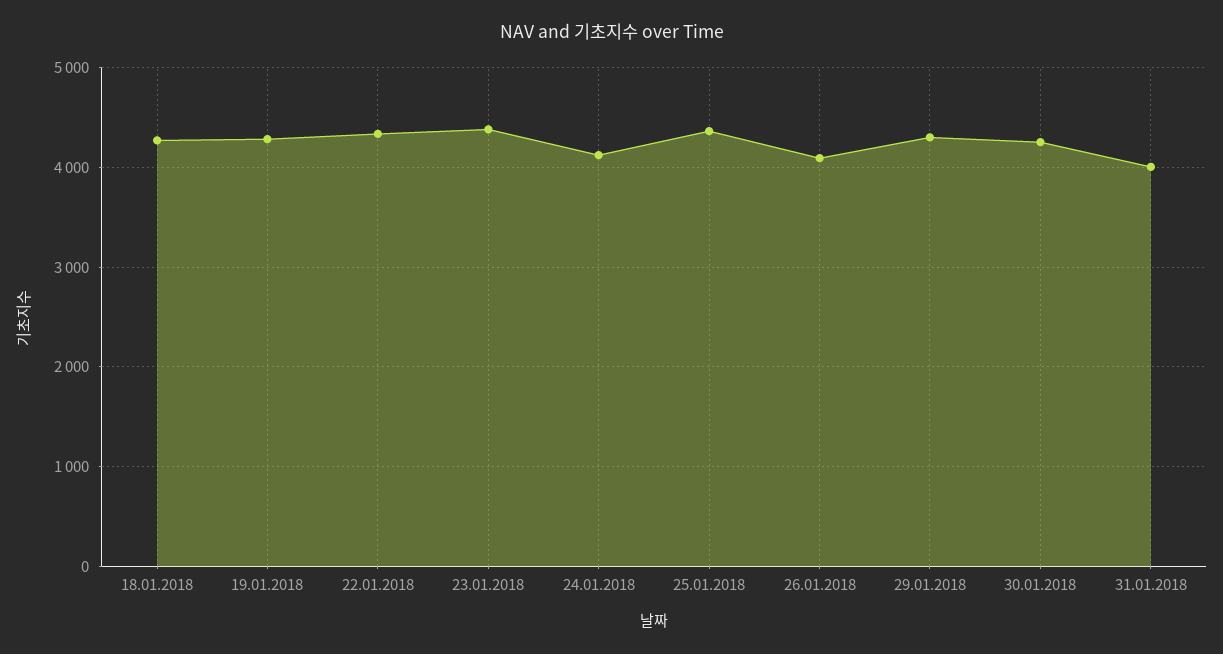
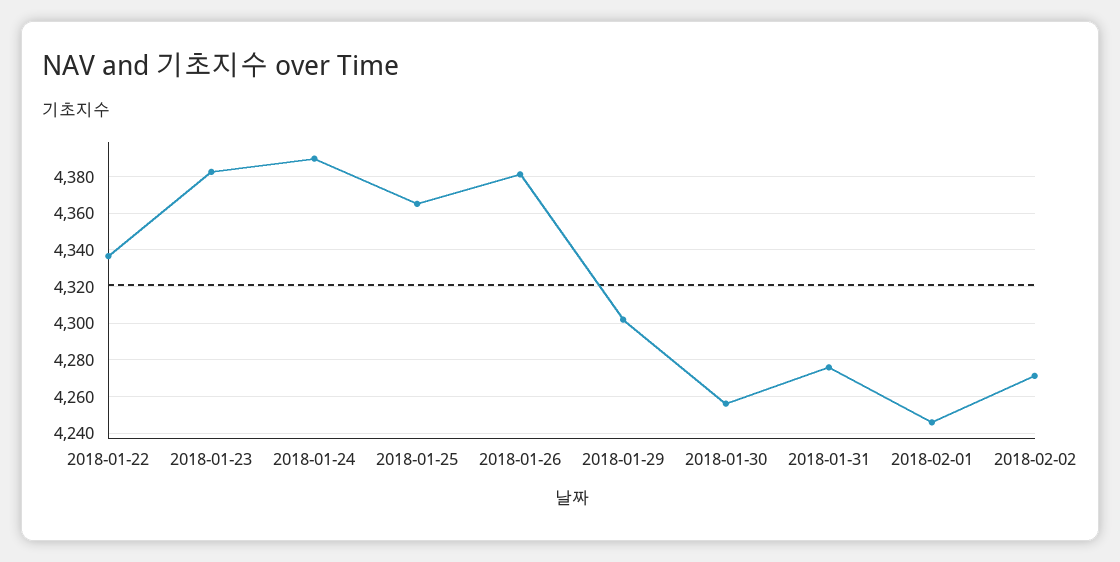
18.01.2018: 4300 -> none
19.01.2018: 4300 -> none
24.01.2018: 4100 -> 4390
26.01.2018: 4100 -> 4380
31.01.2018: 4000 -> 4275
2018-02-01: none -> 4245
2018-02-02: none -> 4270

